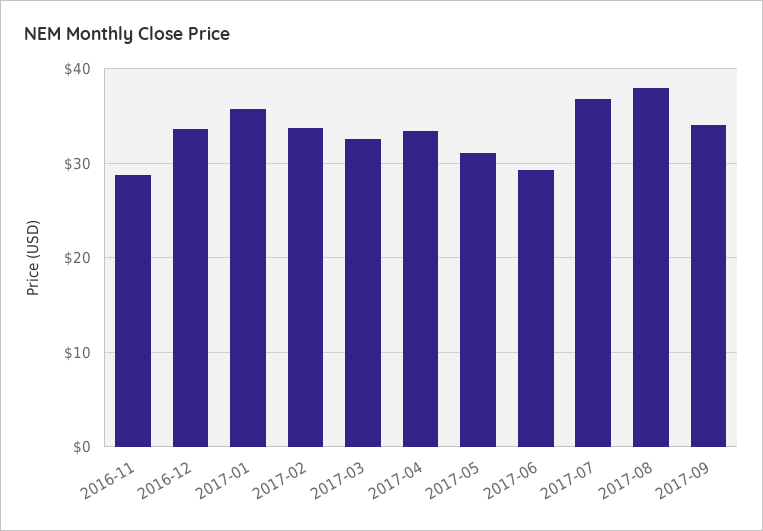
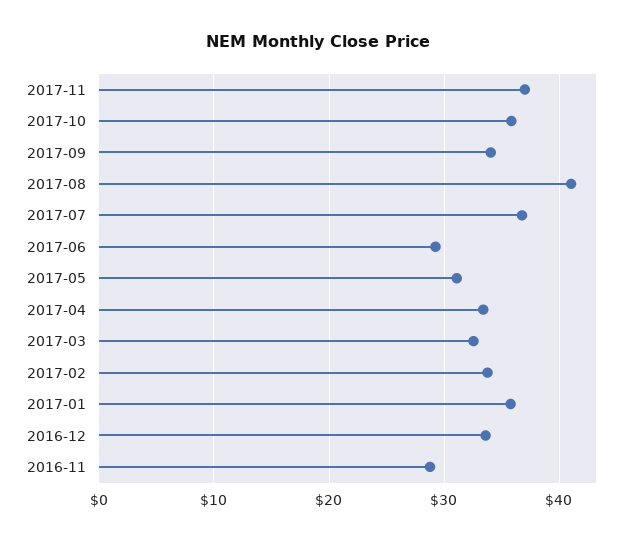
2017-08: 38 -> 41
2017-11: none -> 37
2017-10: none -> 36

